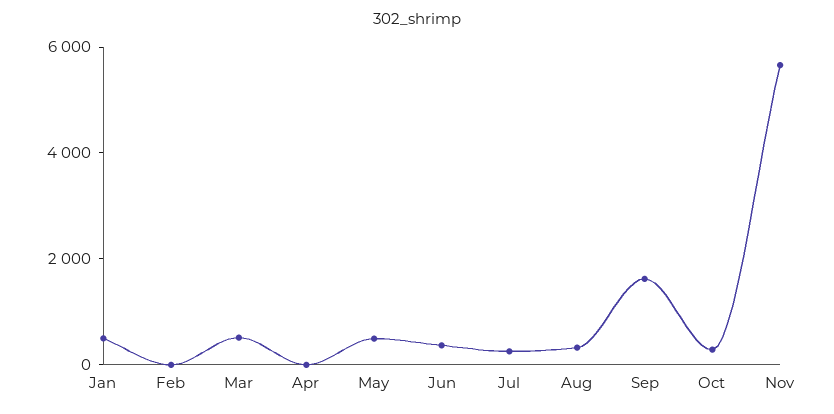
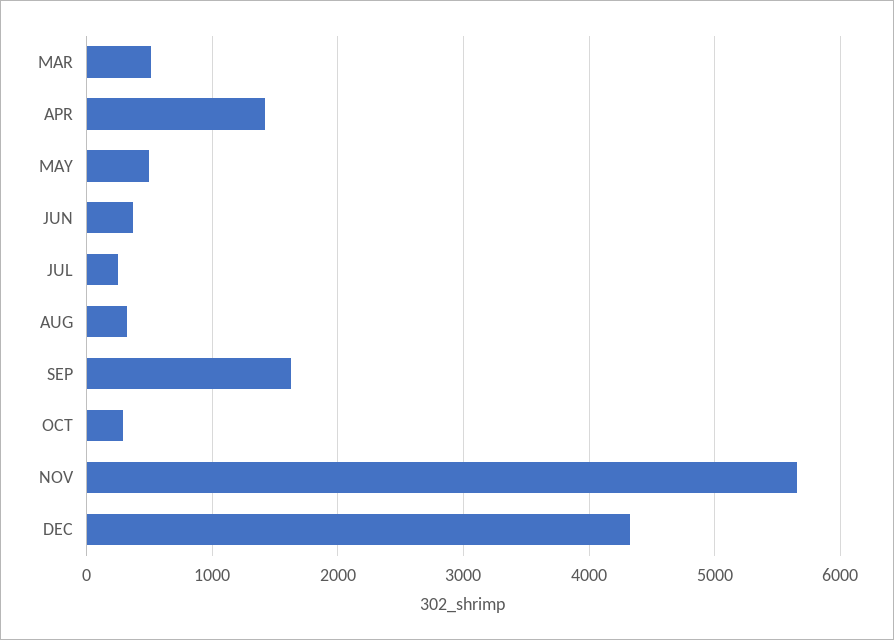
Jan: 500 -> none
Feb: 0 -> none
Apr: 0 -> 1400
DEC: none -> 4300

